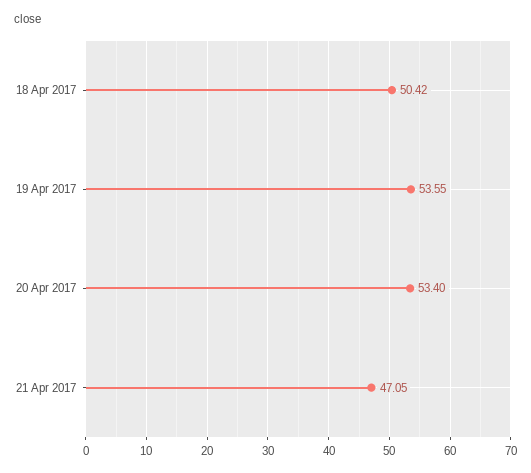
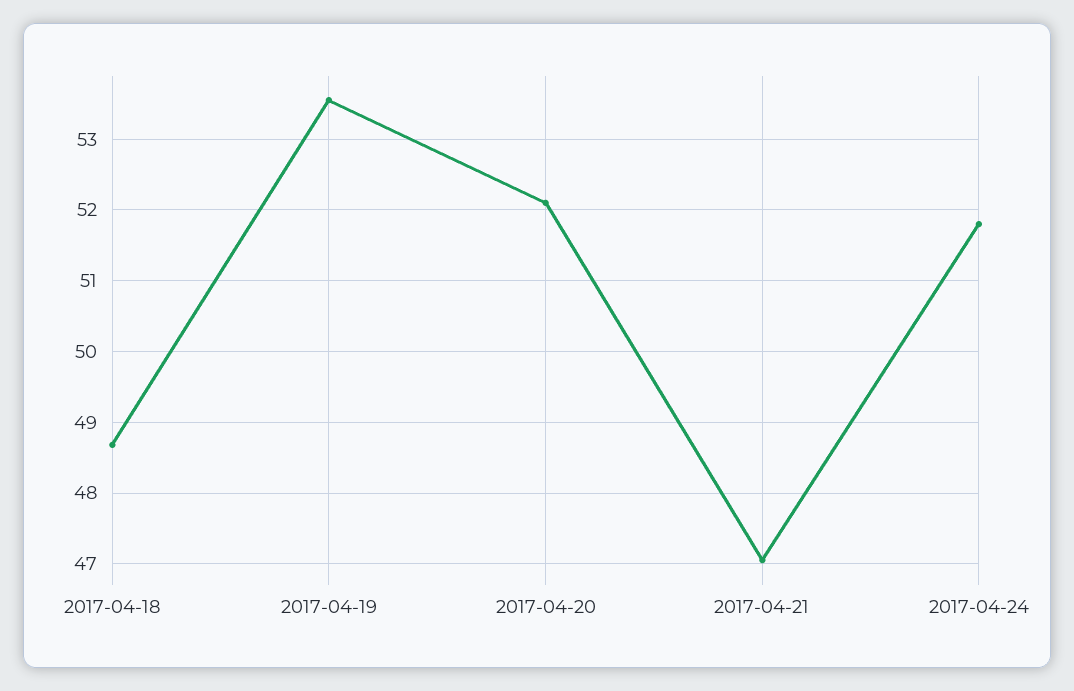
18 Apr 2017: 50.42 -> 48.7
20 Apr 2017: 53.4 -> 52.1
2017-04-24: none -> 51.8

